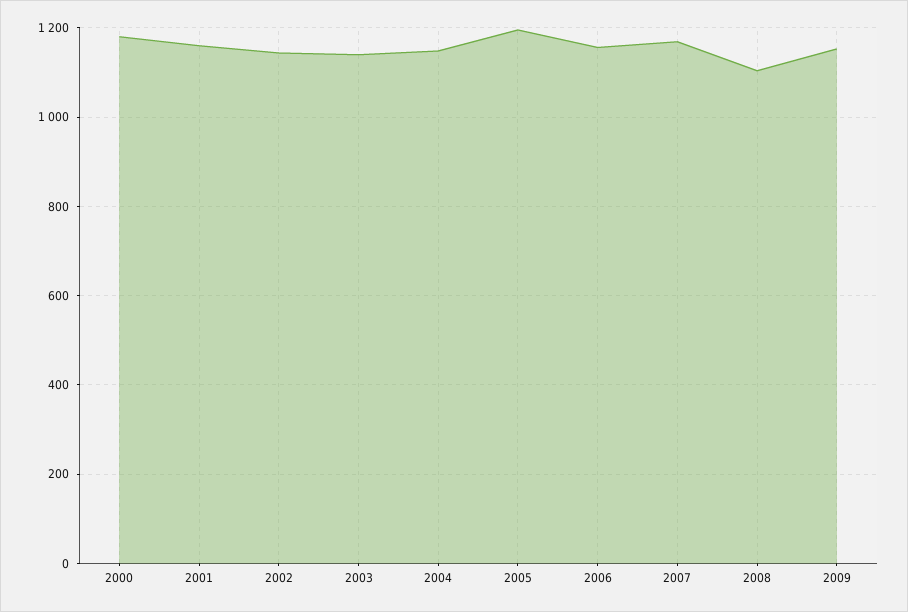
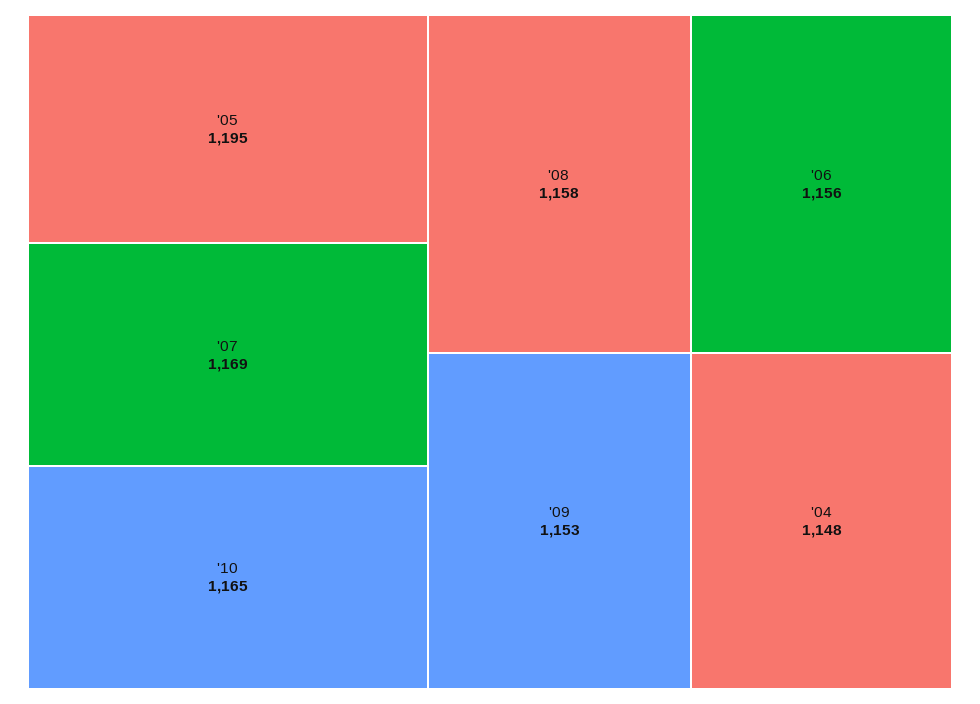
2000: 1180 -> none
2001: 1160 -> none
2002: 1140 -> none
2003: 1140 -> none
2008: 1100 -> 1158
'10: none -> 1165

